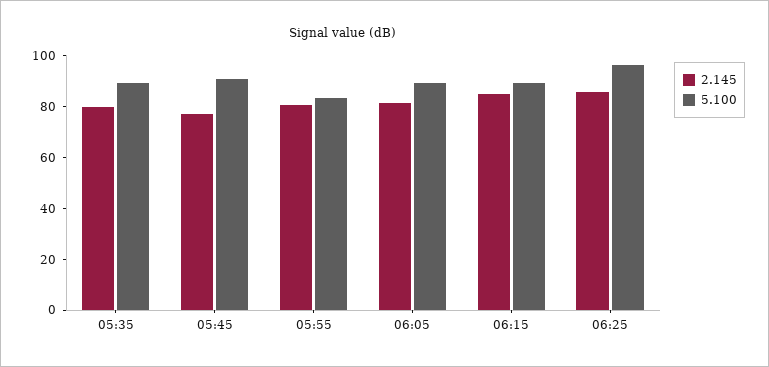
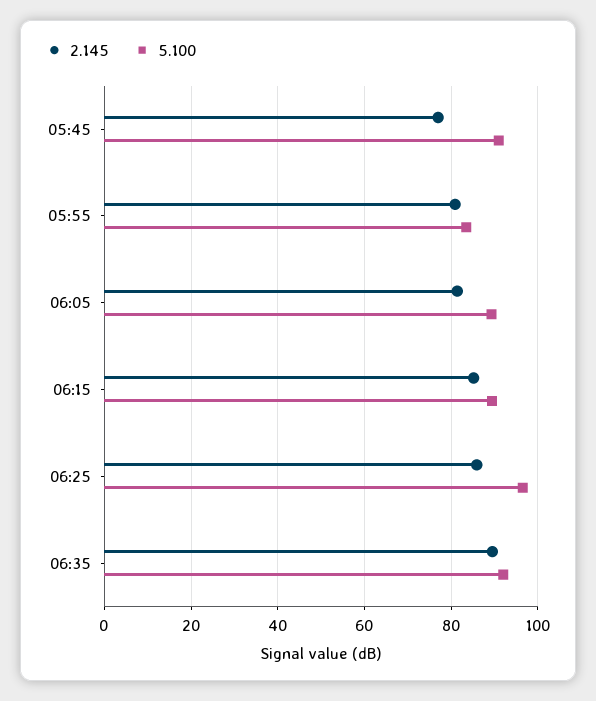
2.145, 05:35: 80 -> none
5.100, 05:35: 90 -> none
2.145, 06:35: none -> 90
5.100, 06:35: none -> 92

